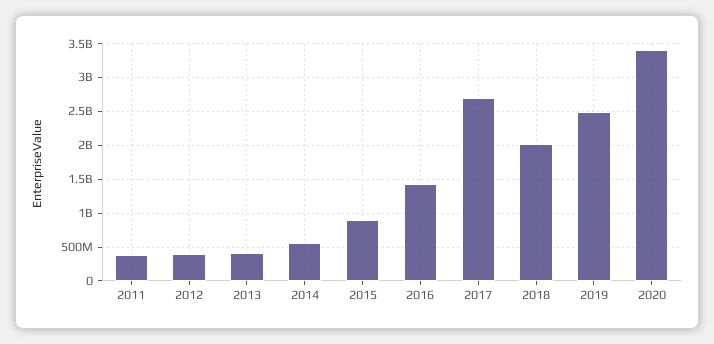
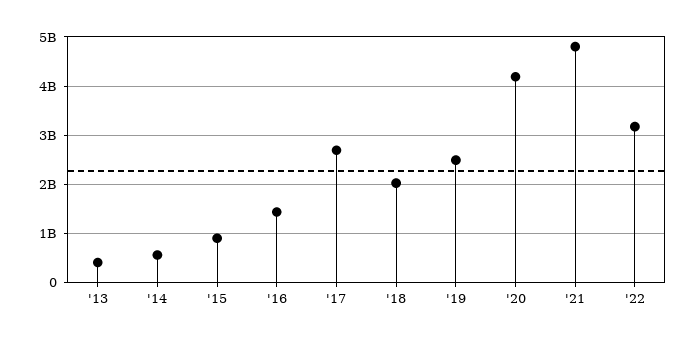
2011: 400000000 -> none
2012: 400000000 -> none
2020: 3400000000 -> 4200000000
'21: none -> 4800000000
'22: none -> 3200000000

